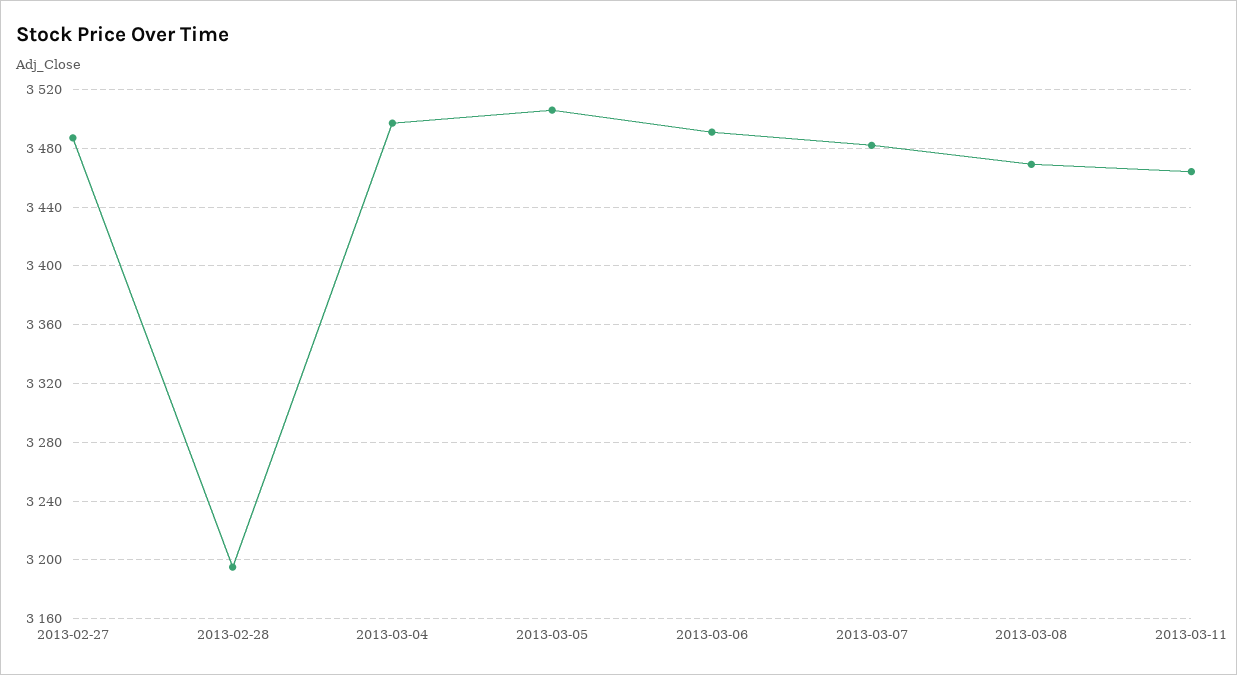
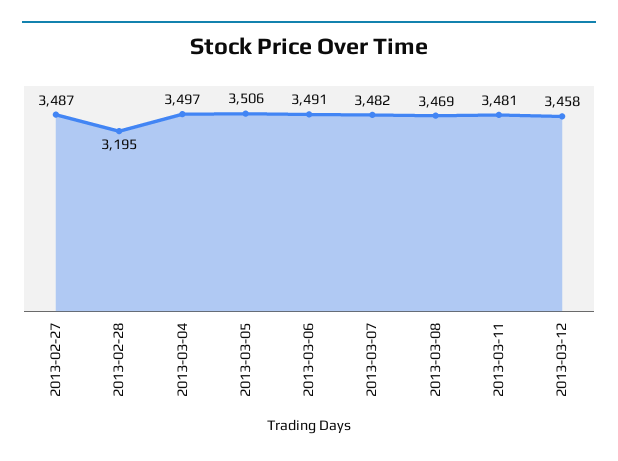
2013-03-11: 3465 -> 3481
2013-03-12: none -> 3458

